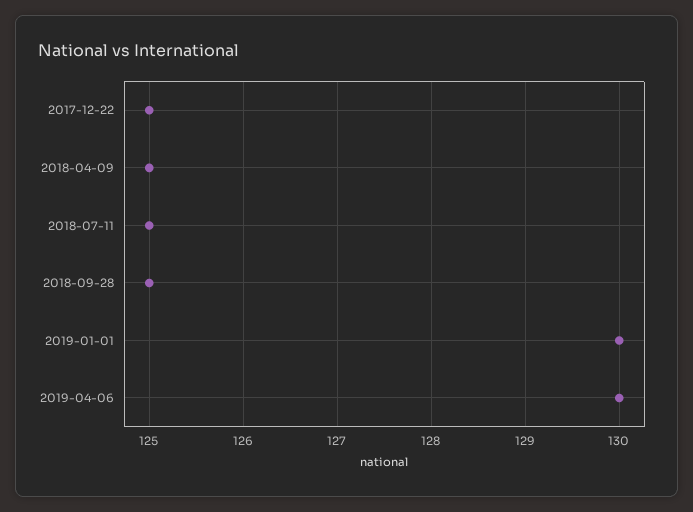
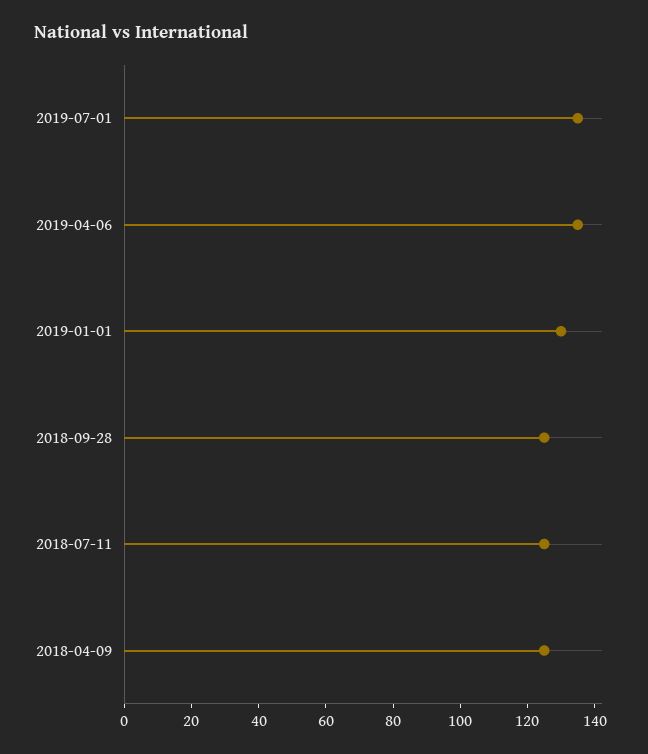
2017-12-22: 125 -> none
2019-04-06: 130 -> 135
2019-07-01: none -> 135

